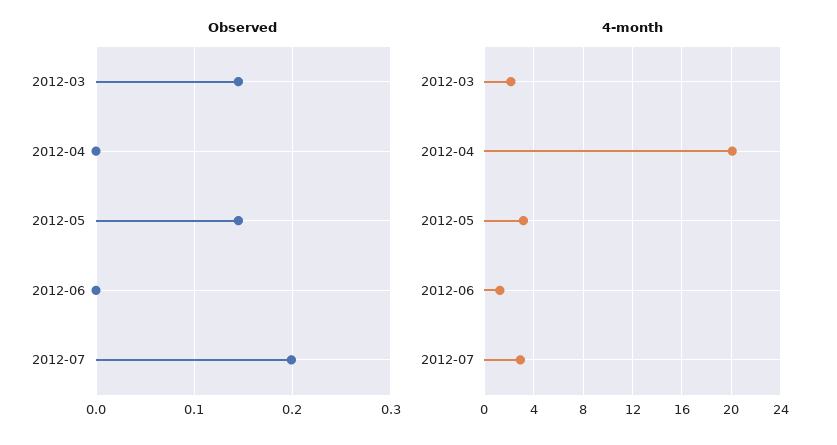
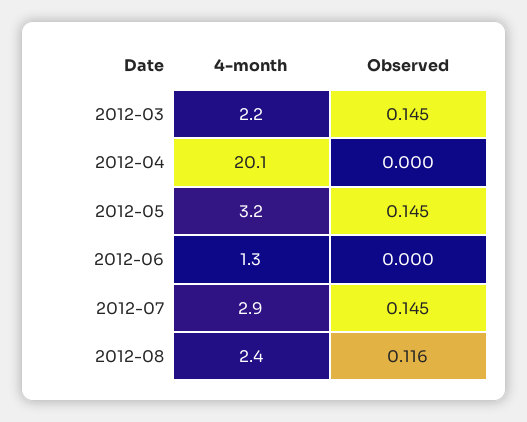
Observed, 2012-07: 0.2 -> 0.145
4-month, 2012-08: none -> 2.4
Observed, 2012-08: none -> 0.116

